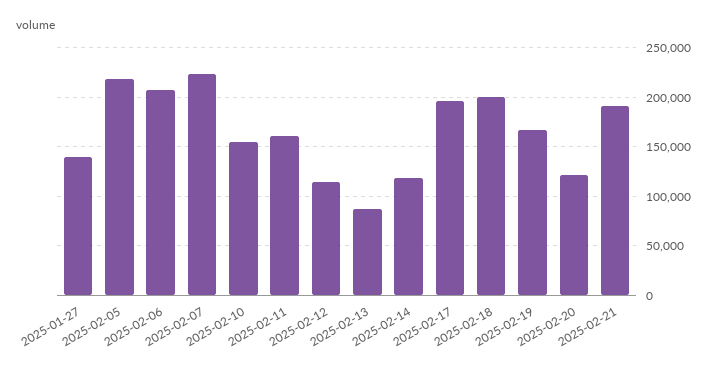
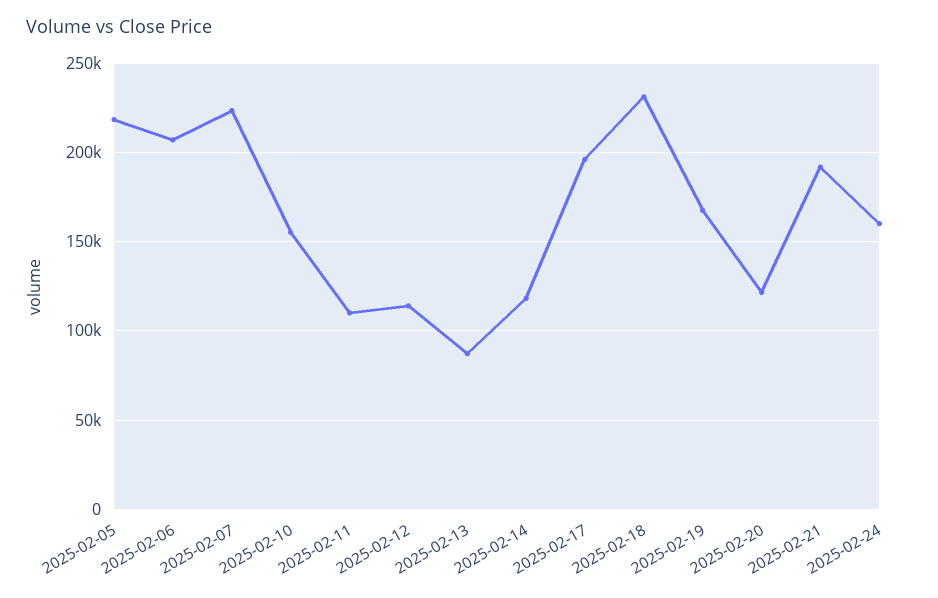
2025-01-27: 140000 -> none
2025-02-11: 160000 -> 110000
2025-02-18: 200000 -> 230000
2025-02-24: none -> 160000

